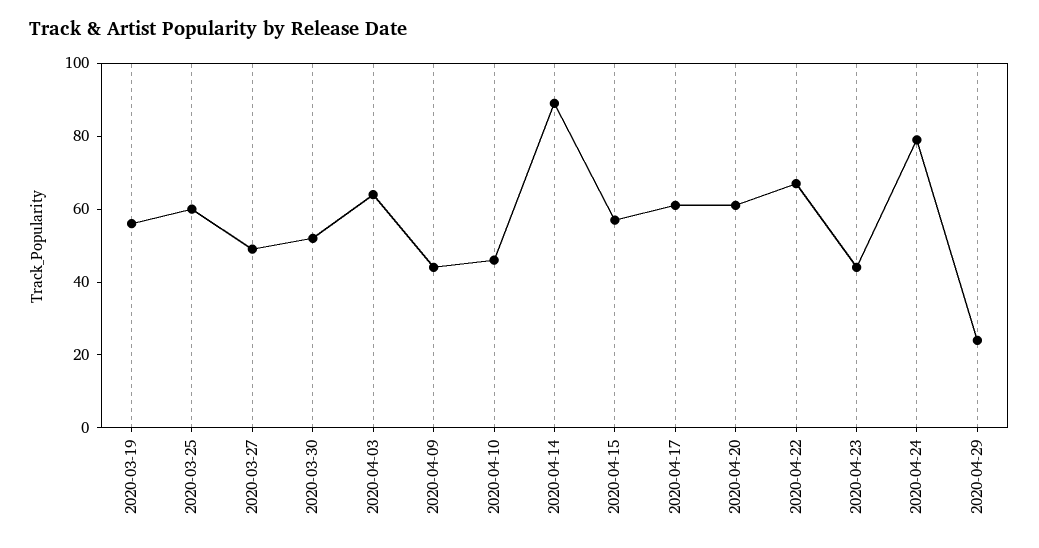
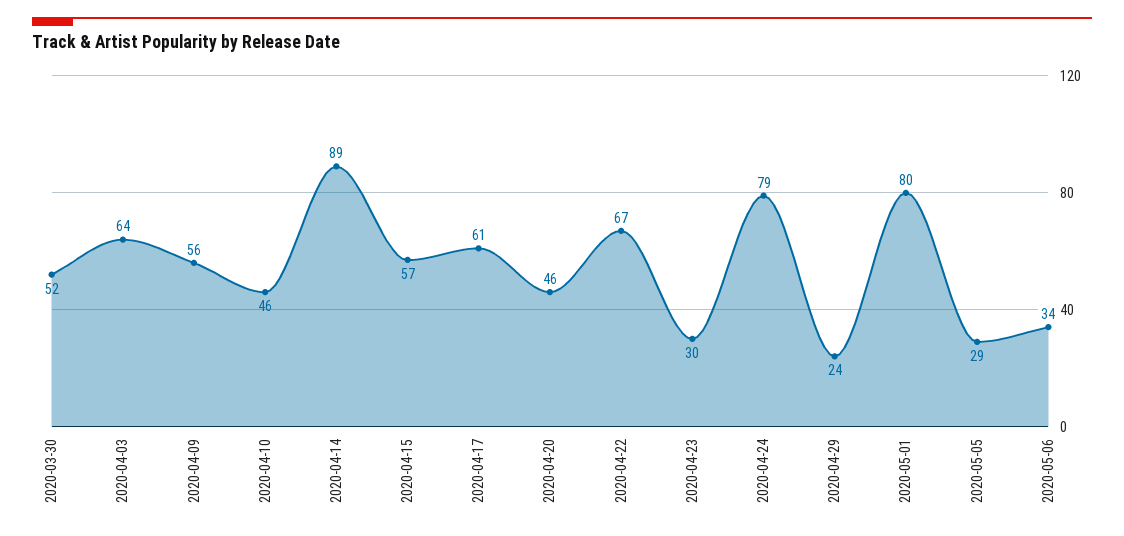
2020-03-19: 55 -> none
2020-03-25: 60 -> none
2020-03-27: 50 -> none
2020-04-09: 45 -> 56
2020-04-20: 60 -> 46
2020-04-23: 45 -> 30
2020-05-01: none -> 80
2020-05-05: none -> 29
2020-05-06: none -> 34

